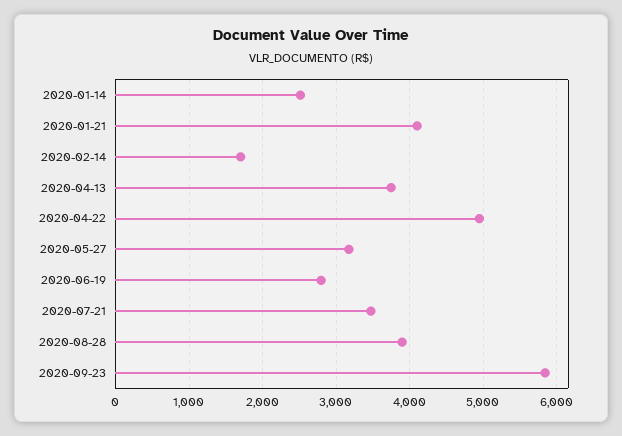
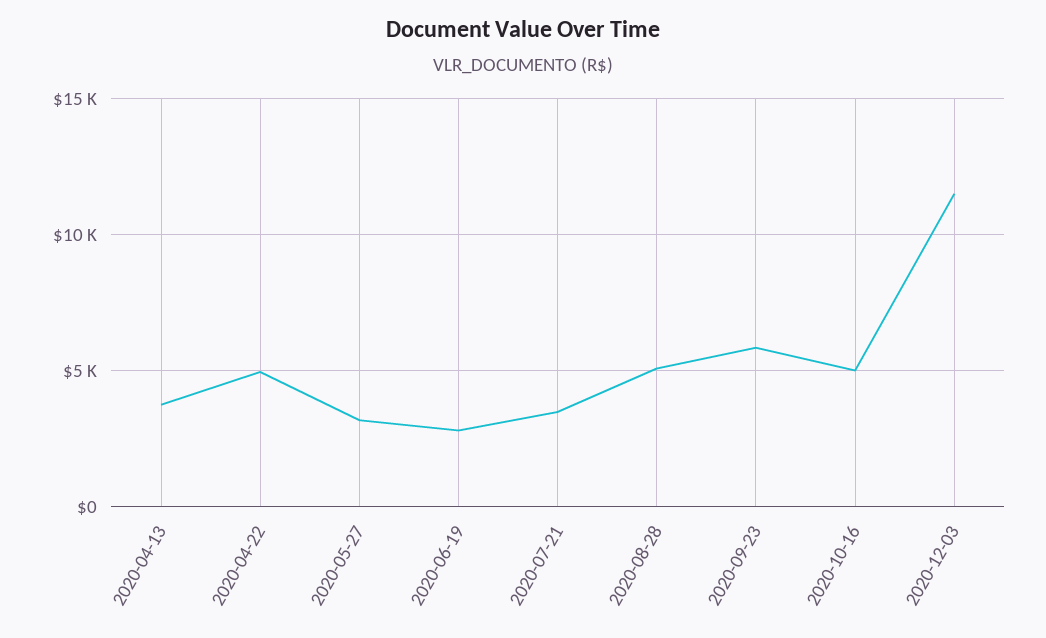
2020-01-14: 2500 -> none
2020-01-21: 4100 -> none
2020-02-14: 1700 -> none
2020-08-28: 3900 -> 5000
2020-10-16: none -> 5000
2020-12-03: none -> 11500

